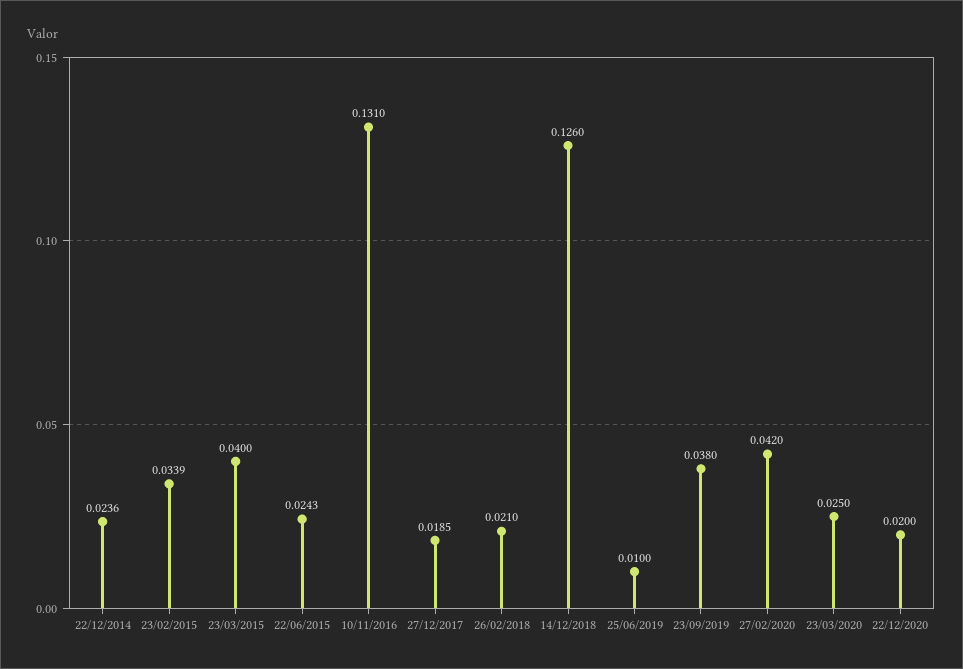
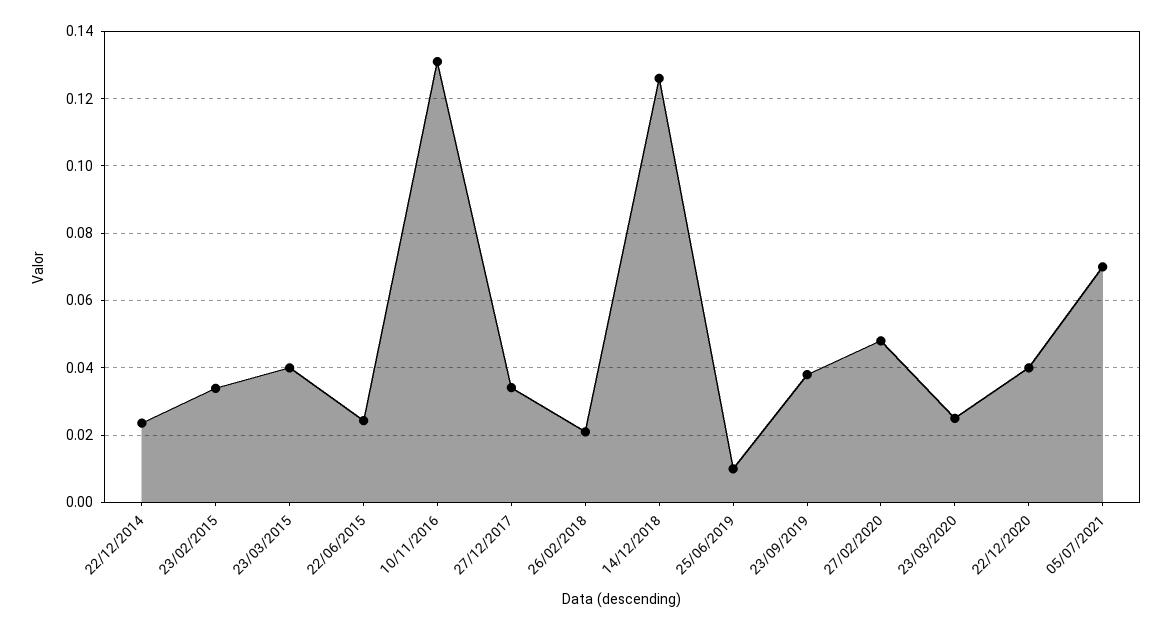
27/12/2017: 0.0185 -> 0.034
27/02/2020: 0.042 -> 0.048
22/12/2020: 0.02 -> 0.04
05/07/2021: none -> 0.07

